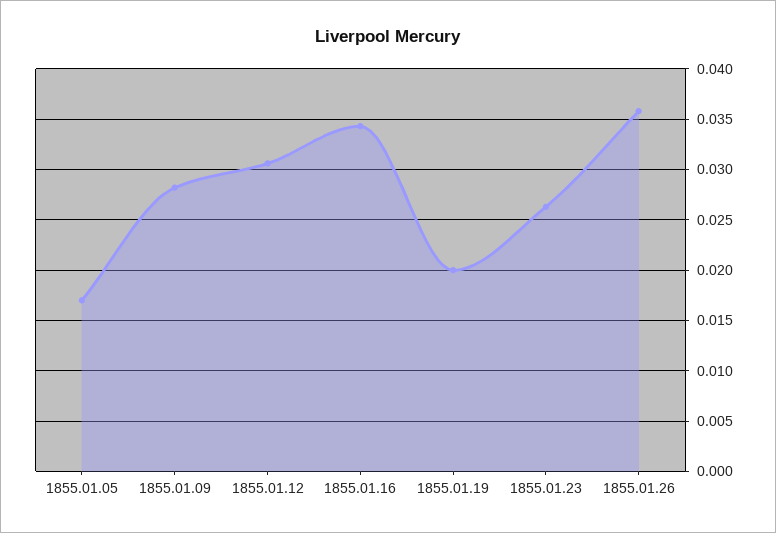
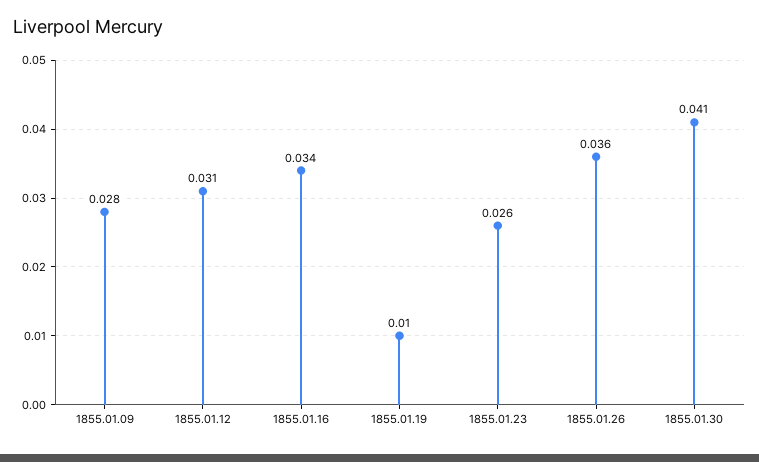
1855.01.05: 0.017 -> none
1855.01.19: 0.02 -> 0.01
1855.01.30: none -> 0.041

